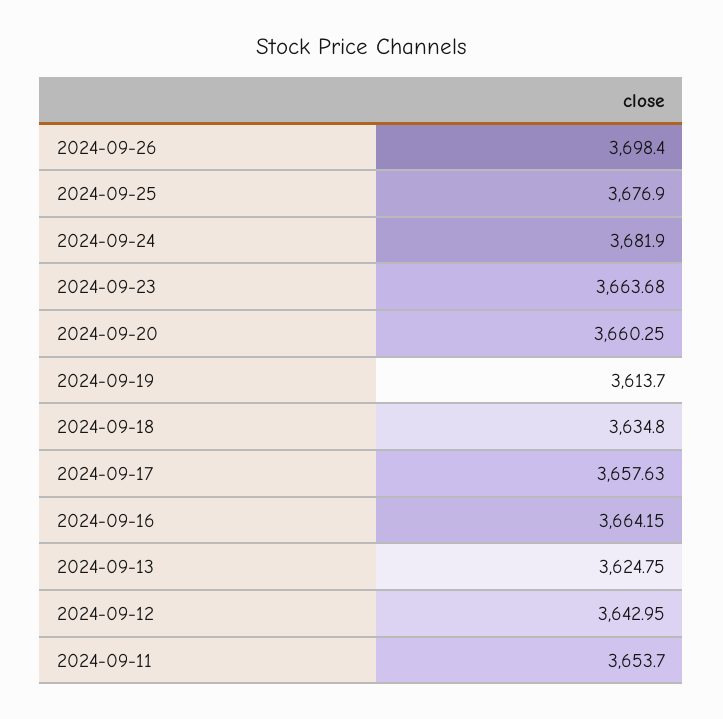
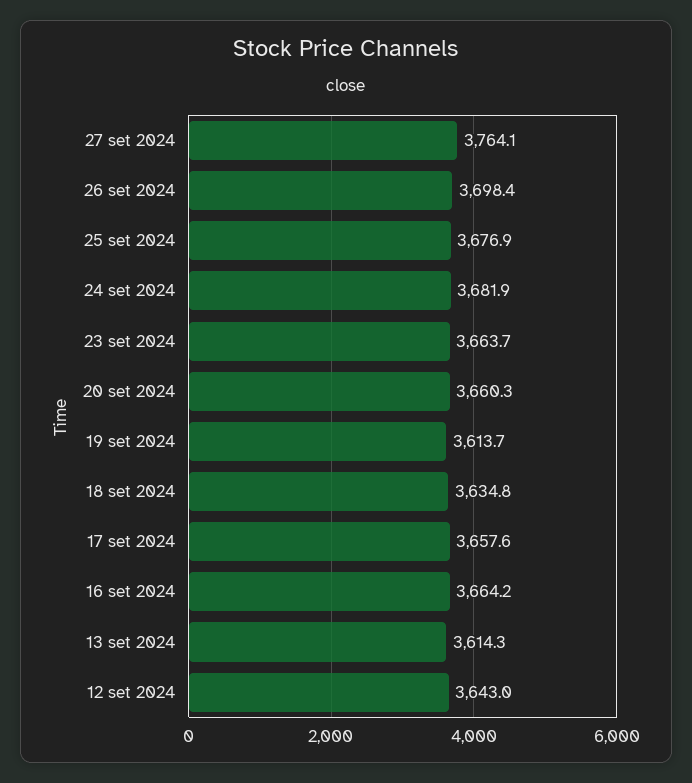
2024-09-13: 3624.75 -> 3614.3
2024-09-11: 3653.7 -> none
27 set 2024: none -> 3764.1

